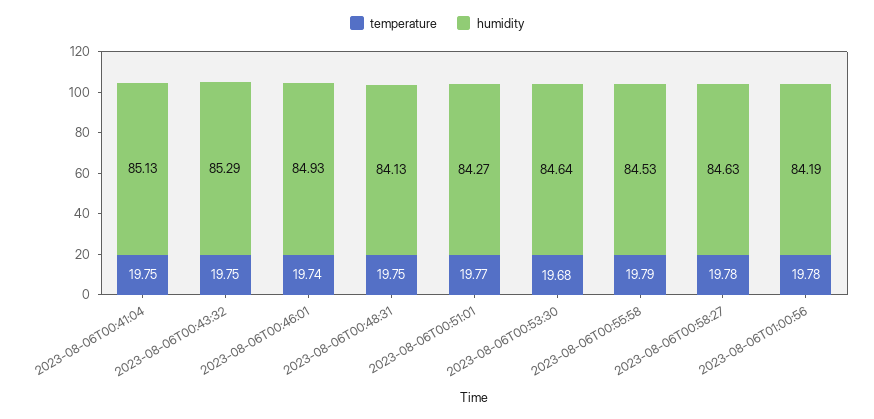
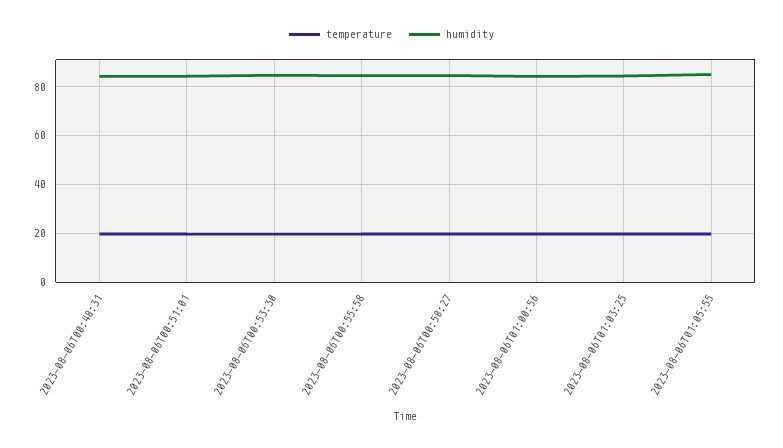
temperature, 2023-08-06T00:41:04: 19.75 -> none
humidity, 2023-08-06T00:41:04: 85.13 -> none
temperature, 2023-08-06T00:43:32: 19.75 -> none
humidity, 2023-08-06T00:43:32: 85.29 -> none
temperature, 2023-08-06T00:46:01: 19.74 -> none
humidity, 2023-08-06T00:46:01: 84.93 -> none
temperature, 2023-08-06T01:03:25: none -> 20
humidity, 2023-08-06T01:03:25: none -> 85
temperature, 2023-08-06T01:05:55: none -> 20
humidity, 2023-08-06T01:05:55: none -> 85

